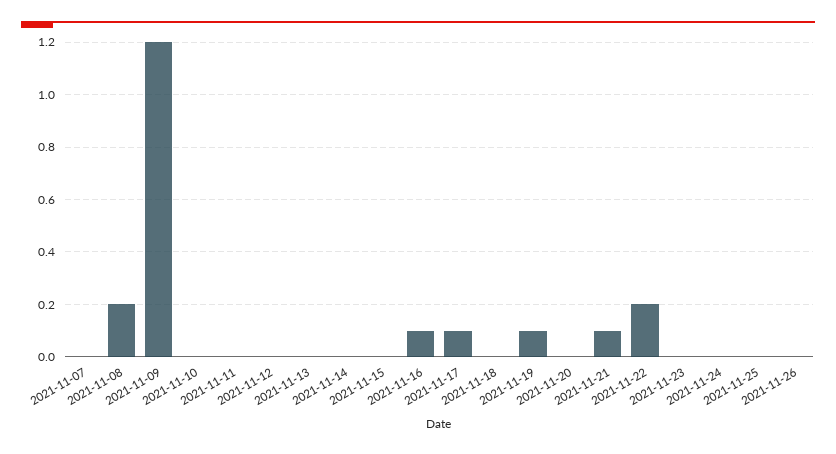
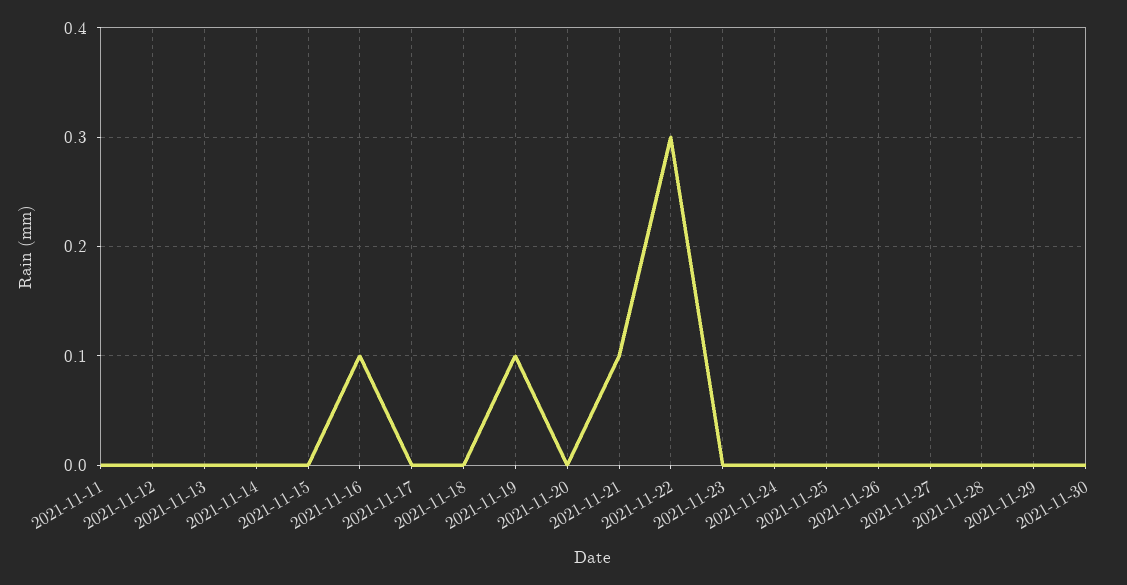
2021-11-07: 0 -> none
2021-11-08: 0.2 -> none
2021-11-09: 1.2 -> none
2021-11-10: 0 -> none
2021-11-17: 0.1 -> 0
2021-11-22: 0.2 -> 0.3
2021-11-27: none -> 0
2021-11-28: none -> 0
2021-11-29: none -> 0
2021-11-30: none -> 0

